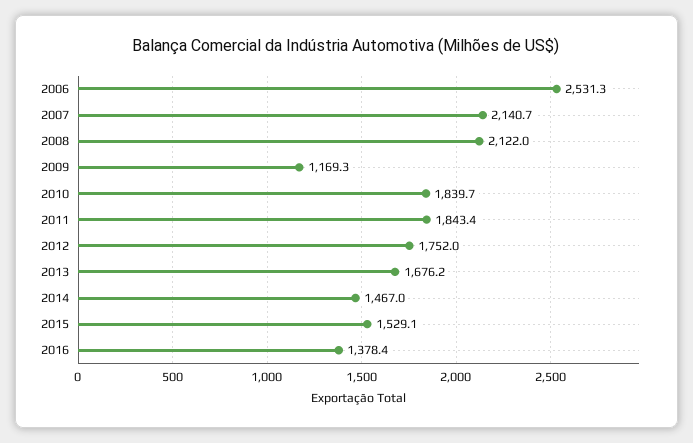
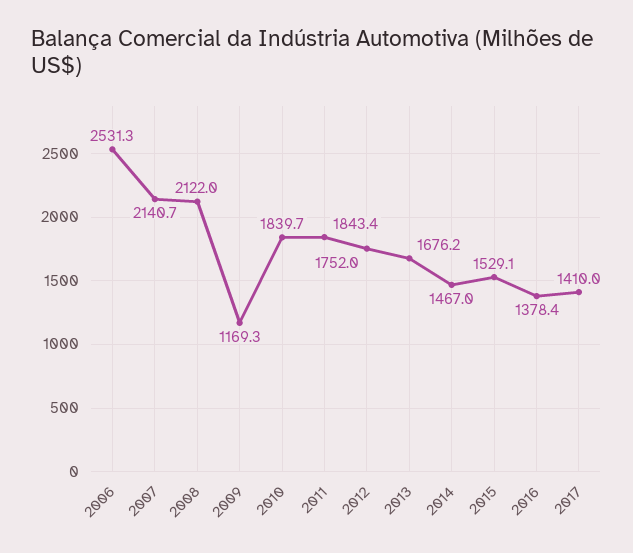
2017: none -> 1410

